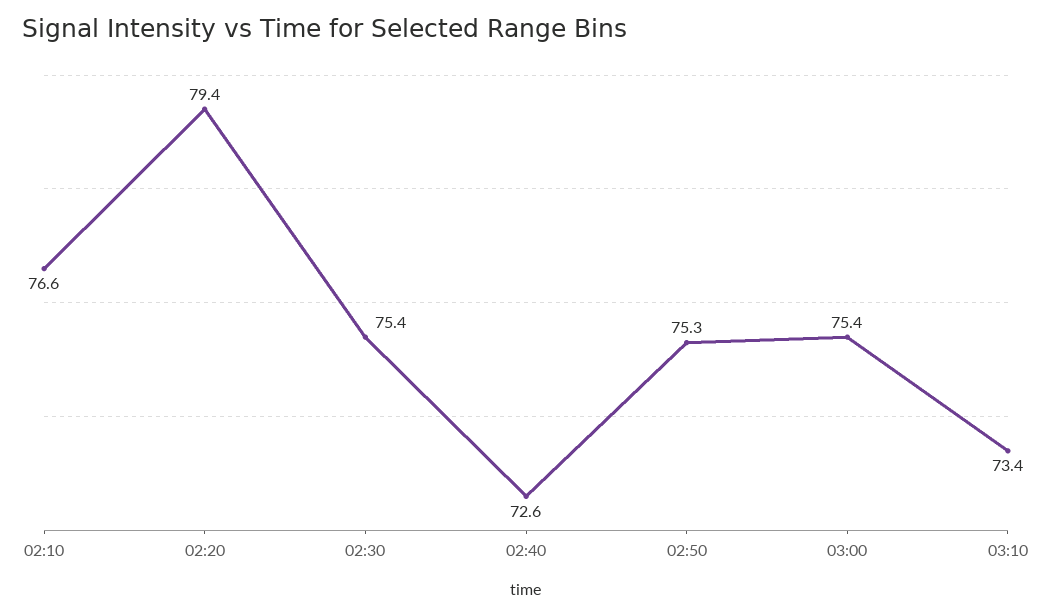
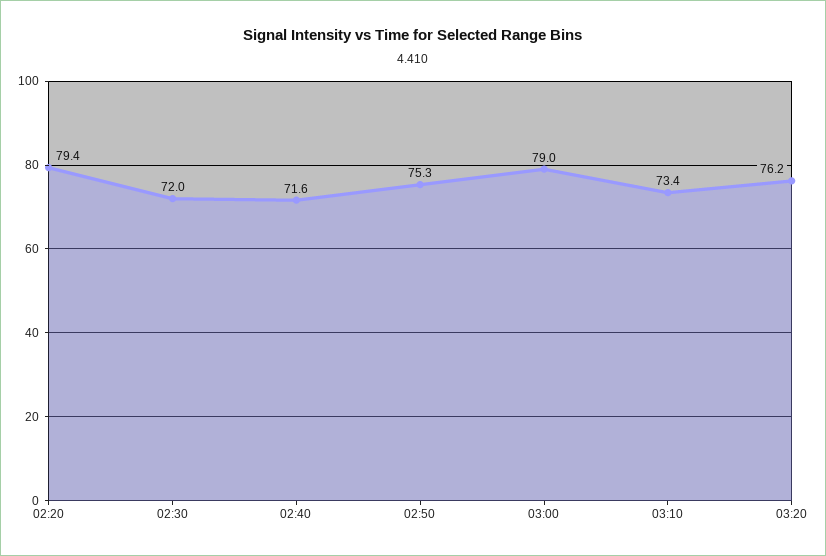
02:10: 76.6 -> none
02:30: 75.4 -> 72
02:40: 72.6 -> 71.6
03:00: 75.4 -> 79
03:20: none -> 76.2

